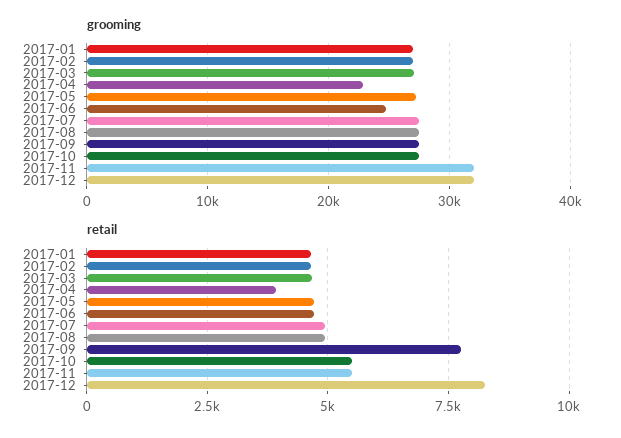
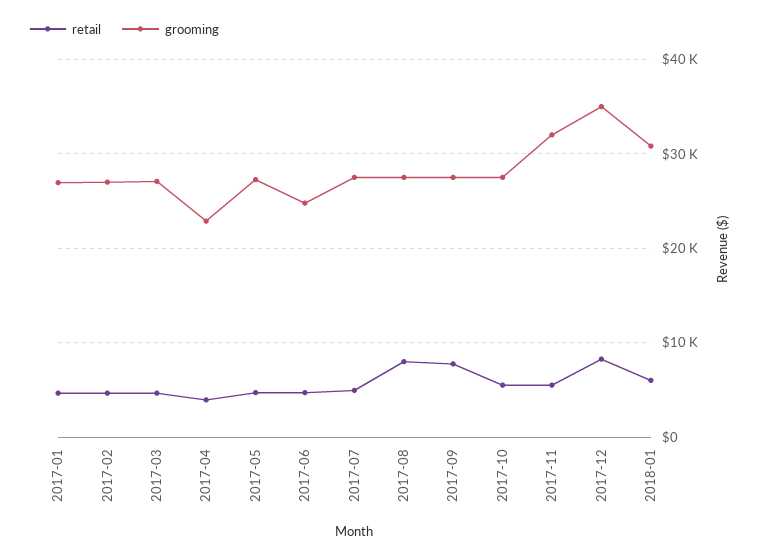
grooming, 2017-12: 32000 -> 35000
retail, 2017-08: 5000 -> 8000
retail, 2018-01: none -> 6000
grooming, 2018-01: none -> 31000

